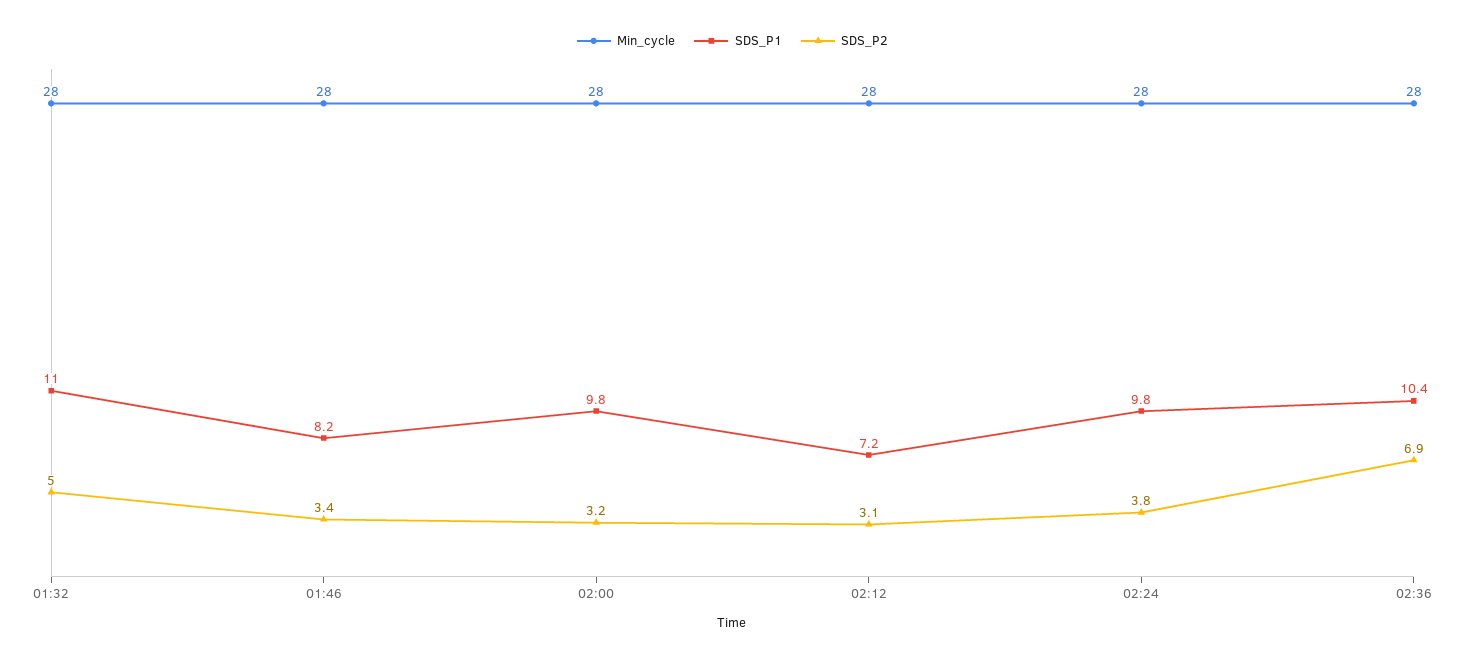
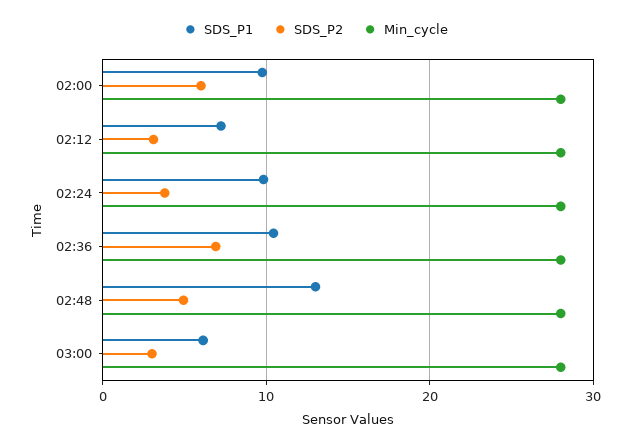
Min_cycle, 01:32: 28 -> none
SDS_P1, 01:32: 11 -> none
SDS_P2, 01:32: 5 -> none
Min_cycle, 01:46: 28 -> none
SDS_P1, 01:46: 8.2 -> none
SDS_P2, 01:46: 3.4 -> none
SDS_P2, 02:00: 3.2 -> 6
SDS_P1, 02:48: none -> 13
SDS_P2, 02:48: none -> 5
Min_cycle, 02:48: none -> 28
SDS_P1, 03:00: none -> 6
SDS_P2, 03:00: none -> 3
Min_cycle, 03:00: none -> 28

